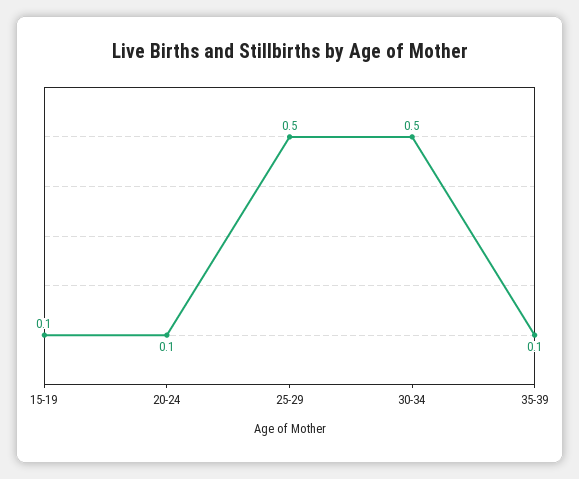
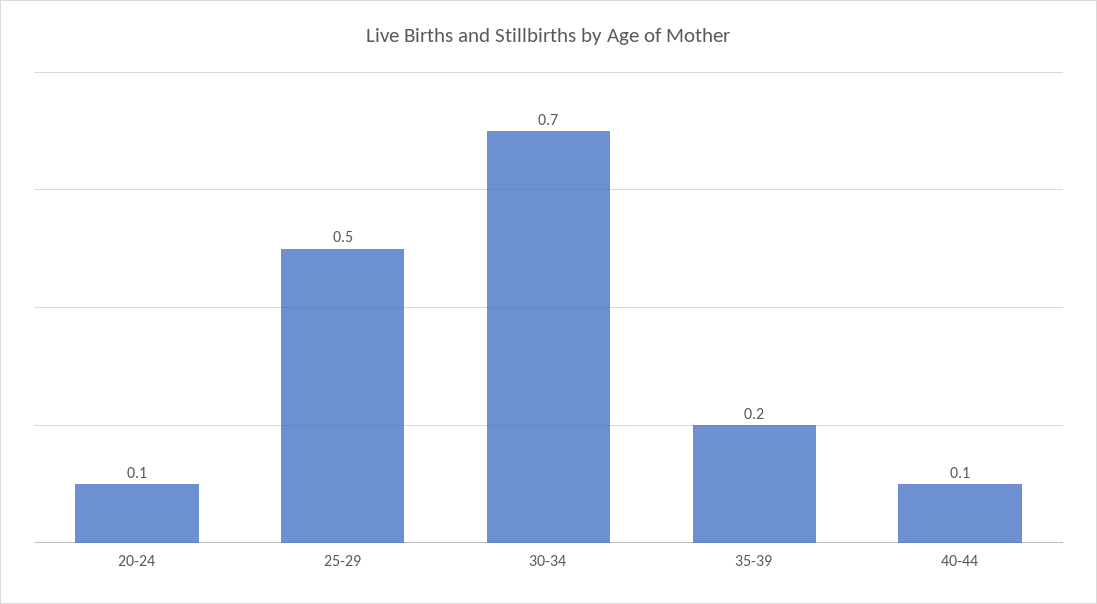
15-19: 0.1 -> none
30-34: 0.5 -> 0.7
35-39: 0.1 -> 0.2
40-44: none -> 0.1

